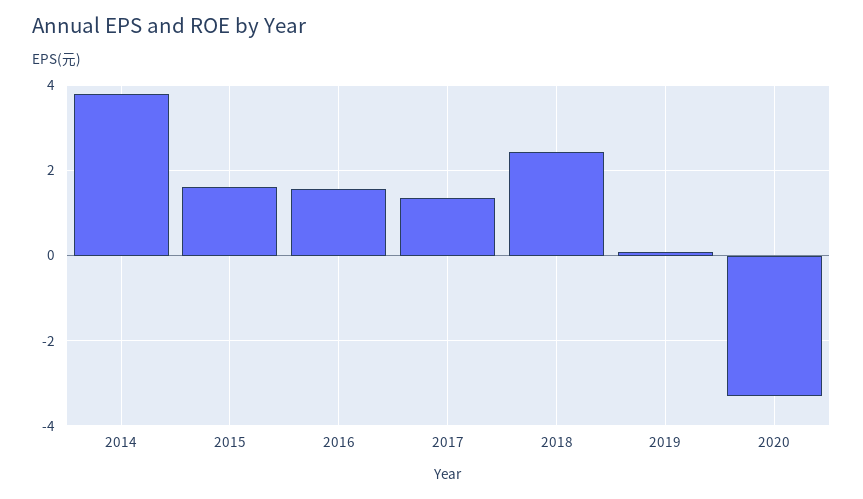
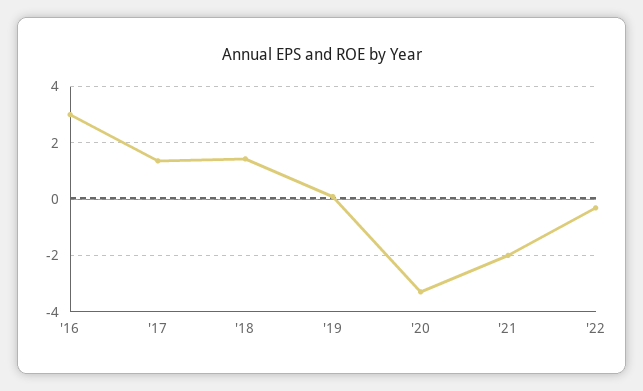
2014: 3.8 -> none
2015: 1.6 -> none
2016: 1.6 -> 3
2018: 2.4 -> 1.5
'21: none -> -2
'22: none -> -0.25

